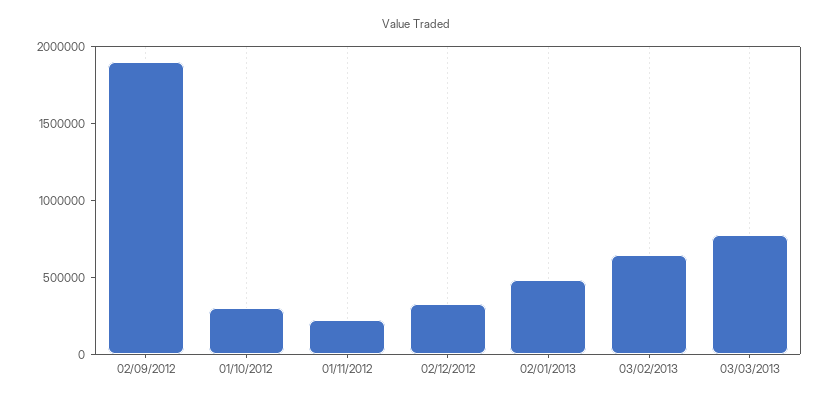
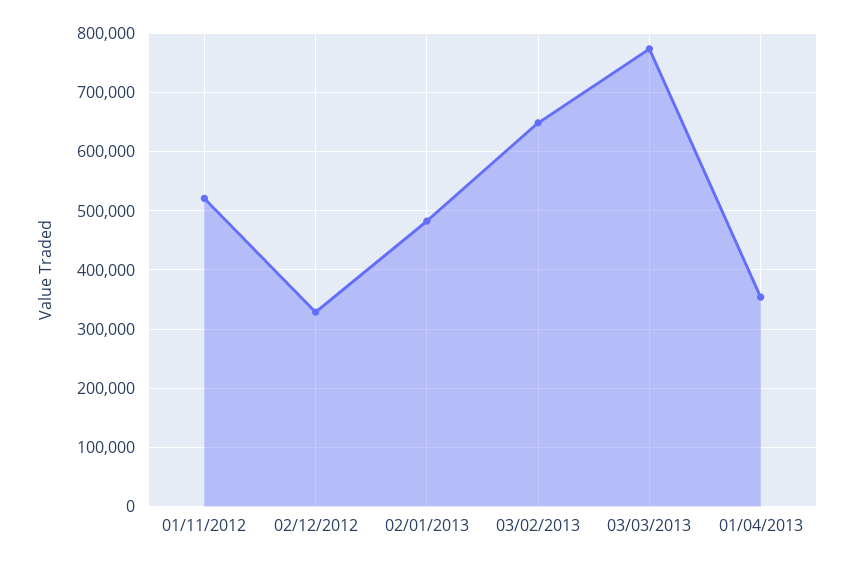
02/09/2012: 1900000 -> none
01/10/2012: 300000 -> none
01/11/2012: 200000 -> 520000
01/04/2013: none -> 360000

